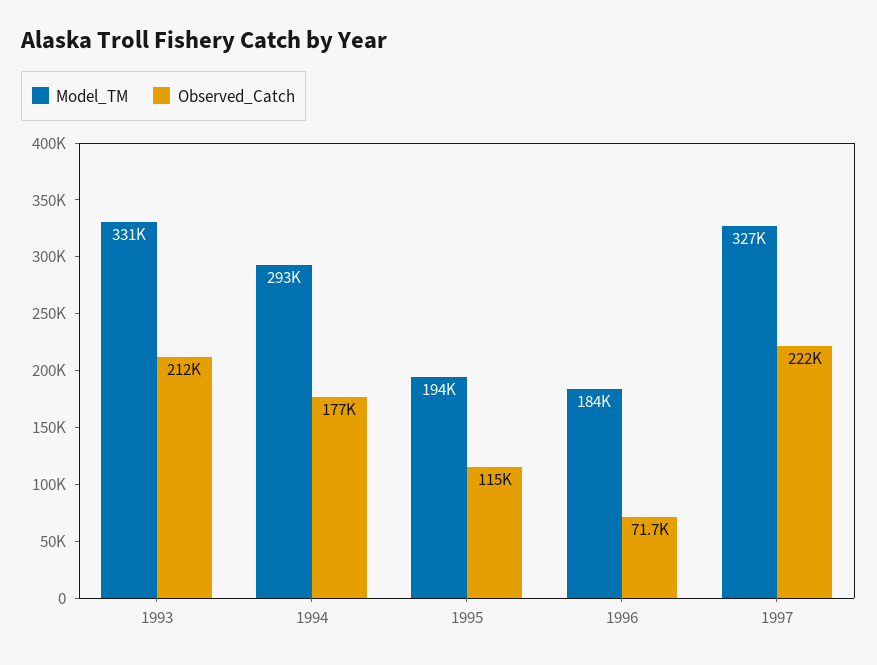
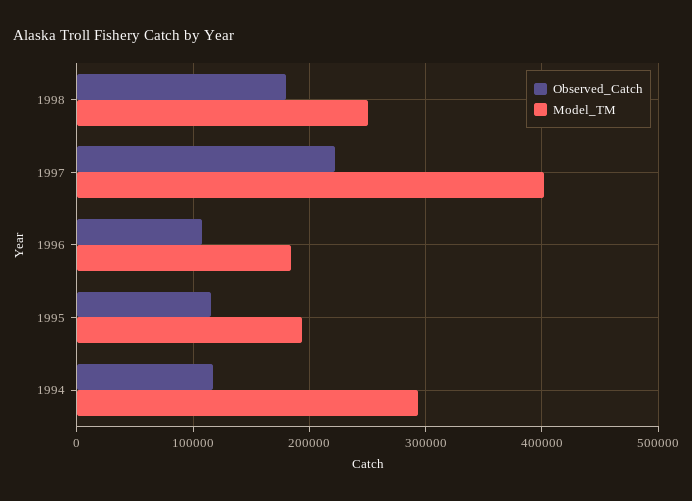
Model_TM, 1993: 331000 -> none
Observed_Catch, 1993: 212000 -> none
Observed_Catch, 1994: 177000 -> 120000
Observed_Catch, 1996: 71700 -> 110000
Model_TM, 1997: 327000 -> 400000
Observed_Catch, 1998: none -> 180000
Model_TM, 1998: none -> 250000

